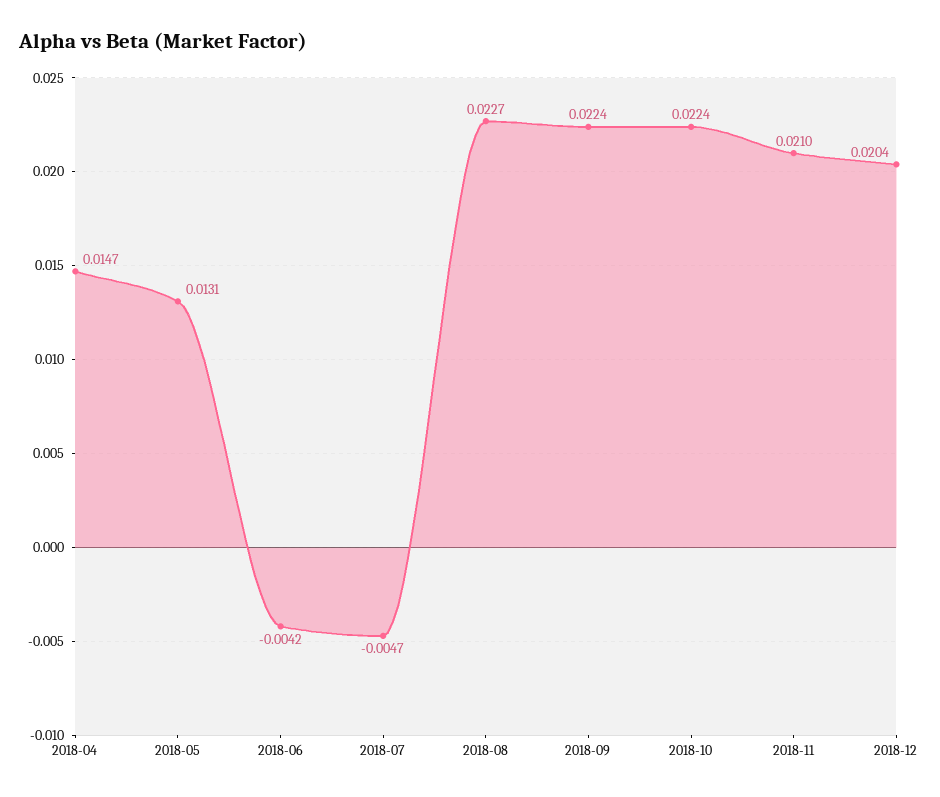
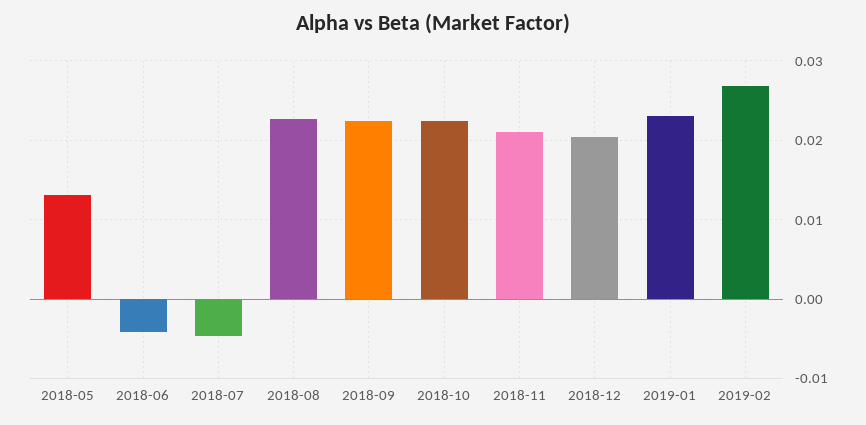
2018-04: 0.0147 -> none
2019-01: none -> 0.023
2019-02: none -> 0.027

